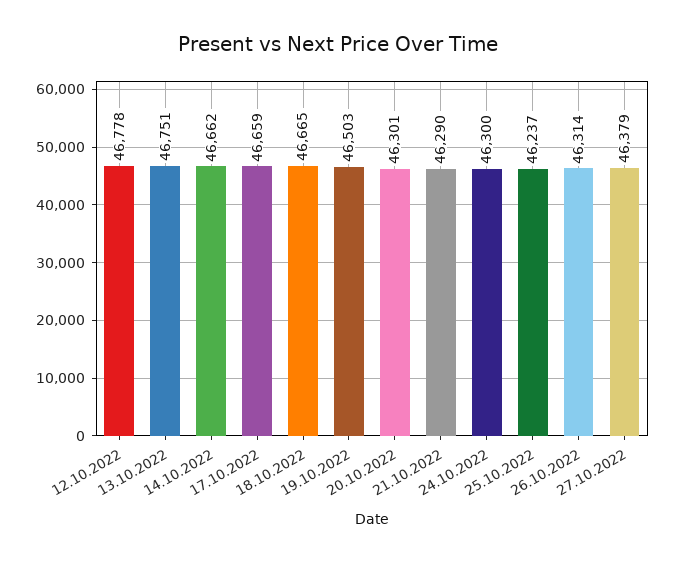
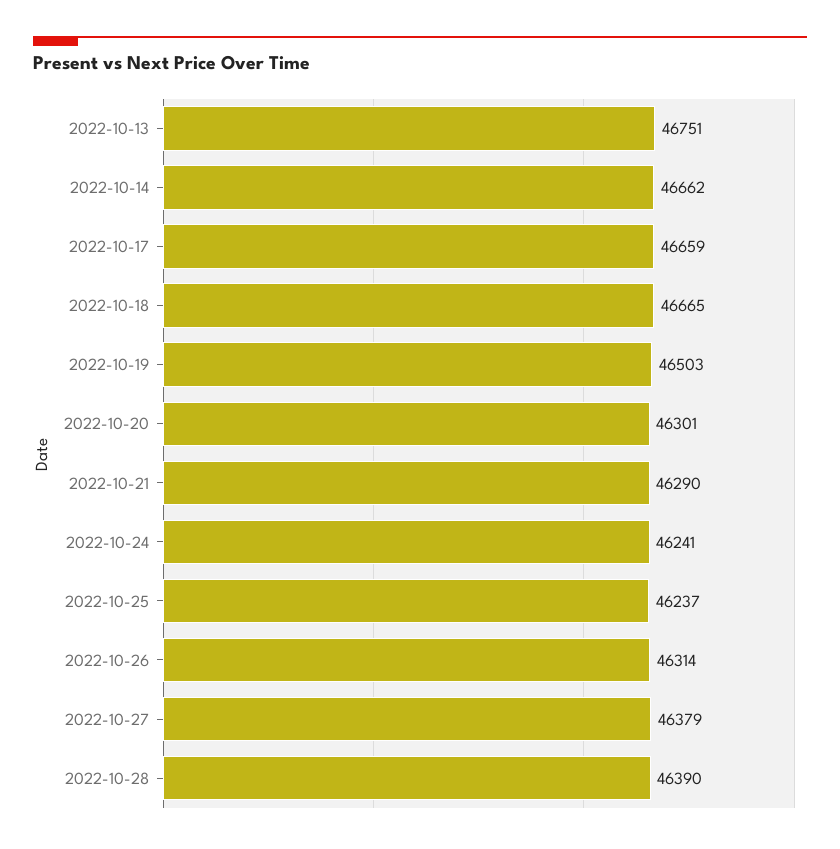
12.10.2022: 46778 -> none
24.10.2022: 46300 -> 46241
2022-10-28: none -> 46390

